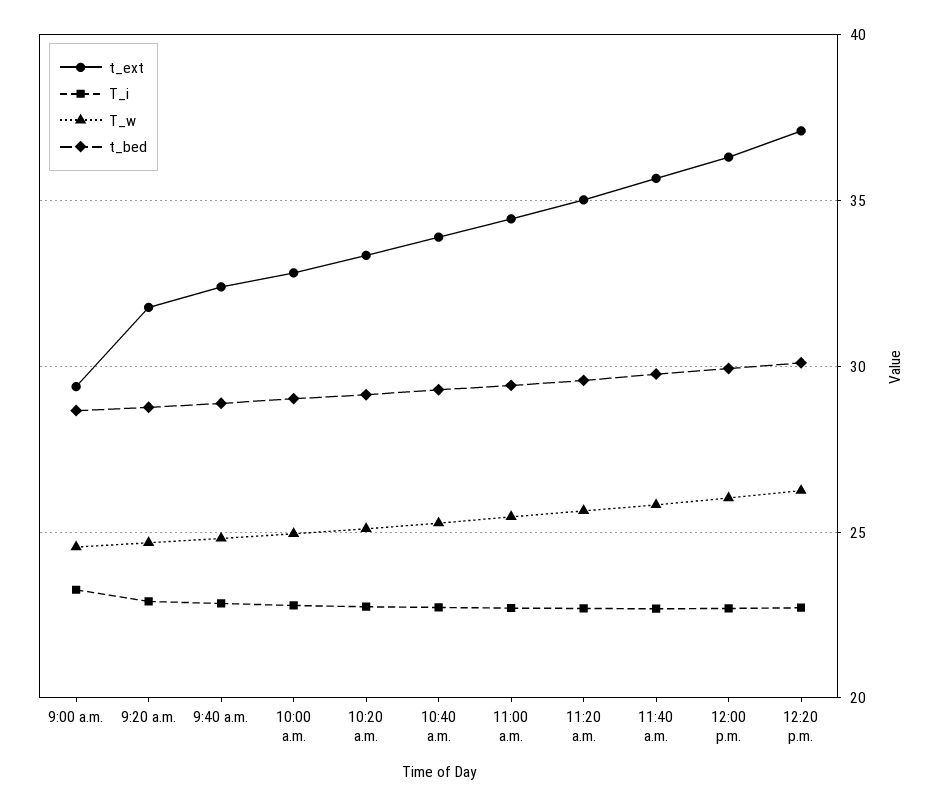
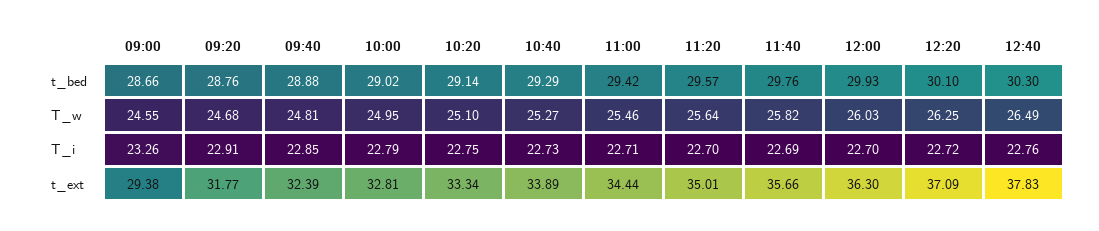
t_bed, 12:40: none -> 30.3
T_w, 12:40: none -> 26.49
T_i, 12:40: none -> 22.76
t_ext, 12:40: none -> 37.83

